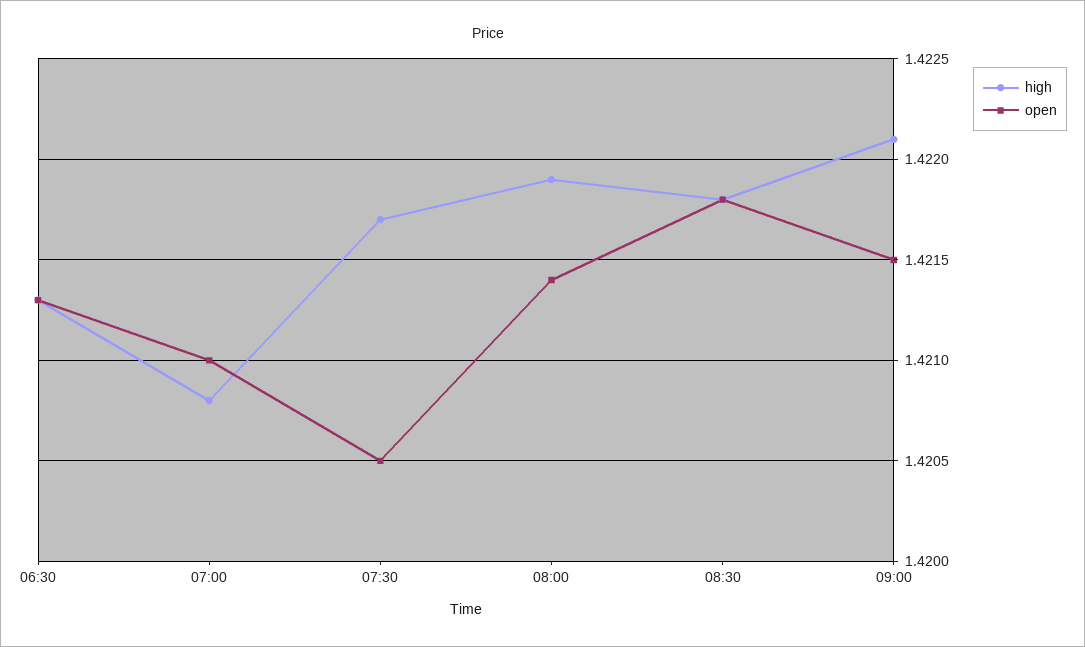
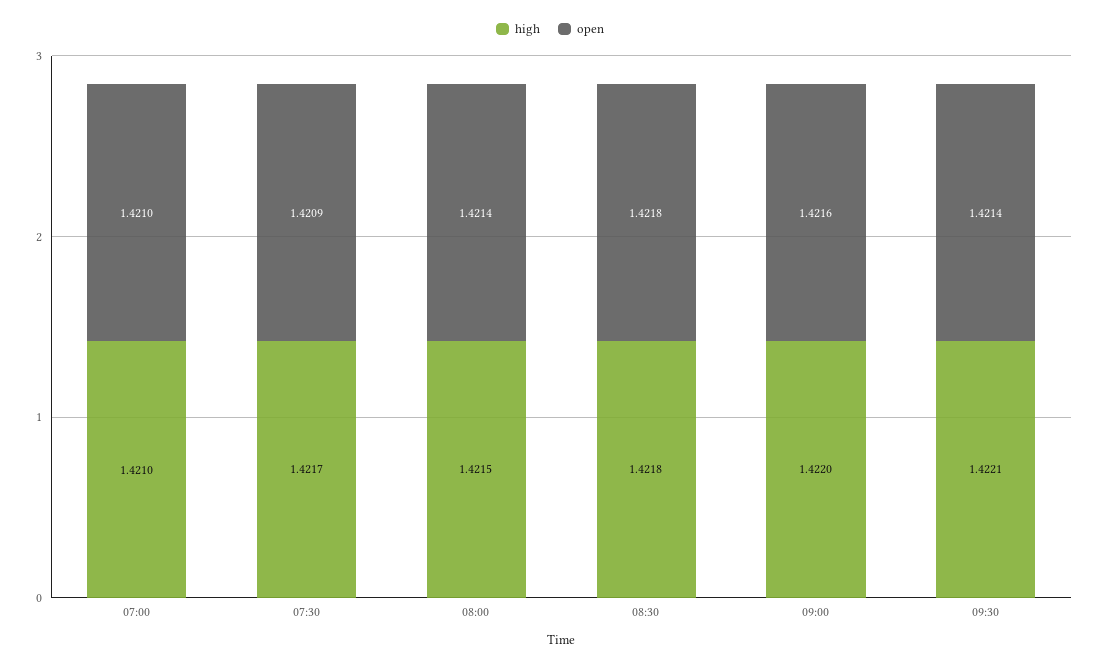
high, 06:30: 1.4213 -> none
open, 06:30: 1.4213 -> none
high, 07:00: 1.4208 -> 1.421
open, 07:30: 1.4205 -> 1.4209
high, 08:00: 1.4219 -> 1.4215
high, 09:00: 1.4221 -> 1.422
open, 09:00: 1.4215 -> 1.4216
high, 09:30: none -> 1.4221
open, 09:30: none -> 1.4214

